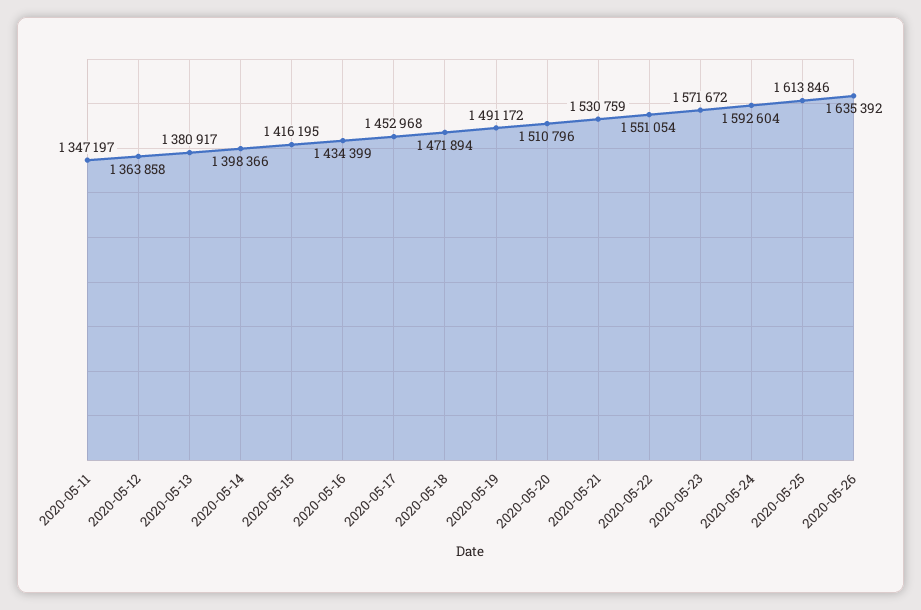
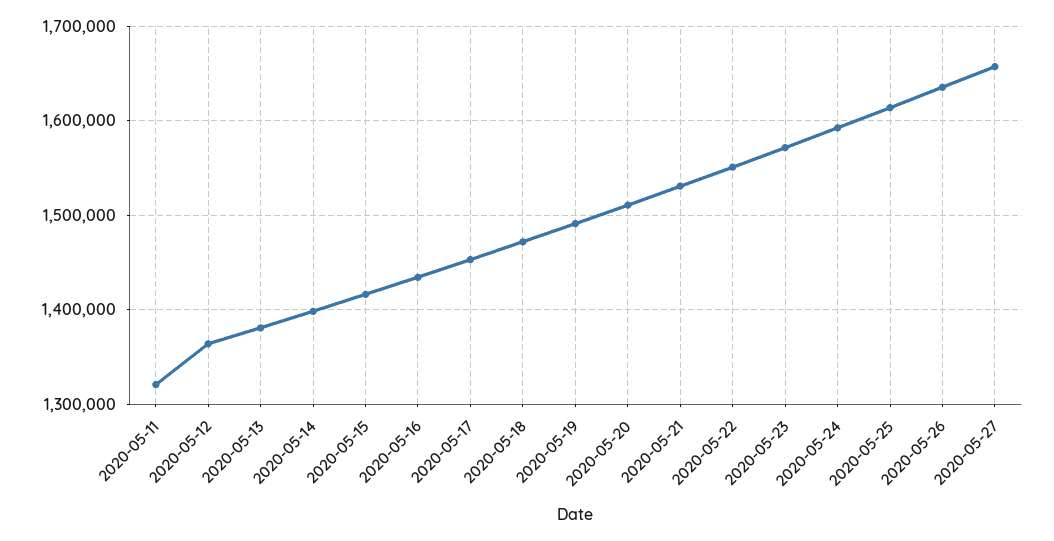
2020-05-11: 1347197 -> 1320000
2020-05-27: none -> 1660000

